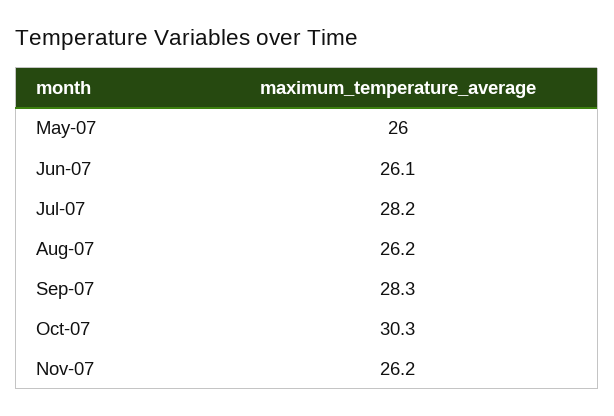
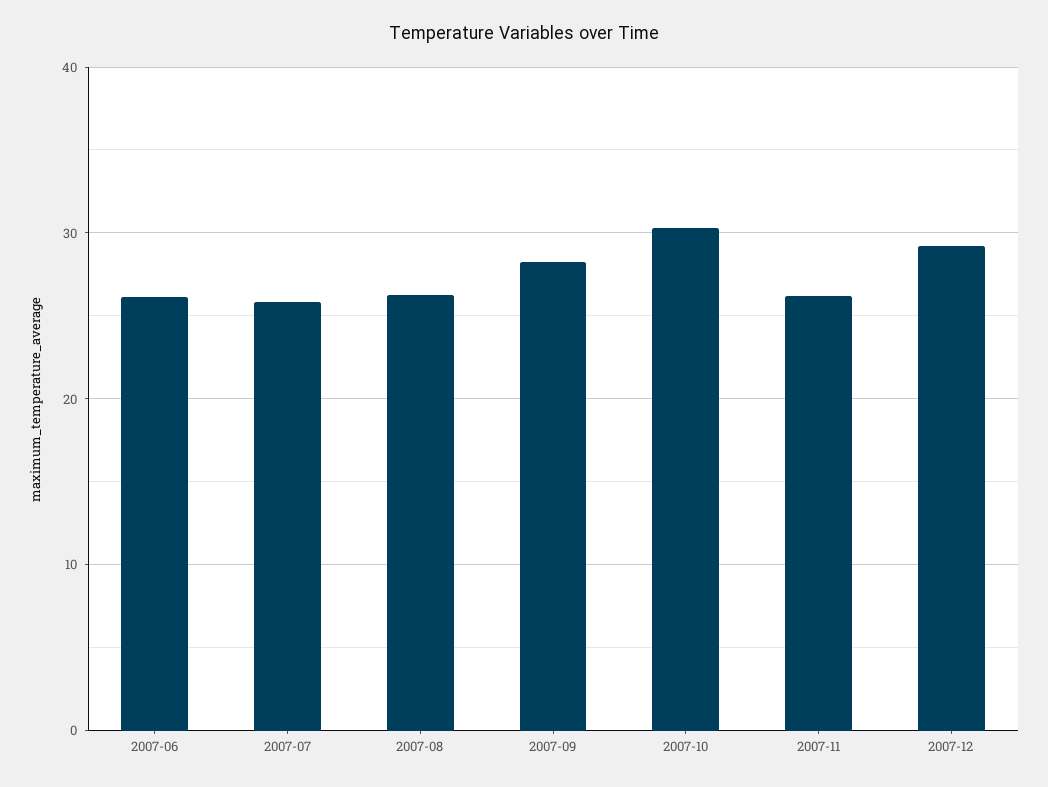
May-07: 26 -> none
Jul-07: 28.2 -> 26
2007-12: none -> 29

